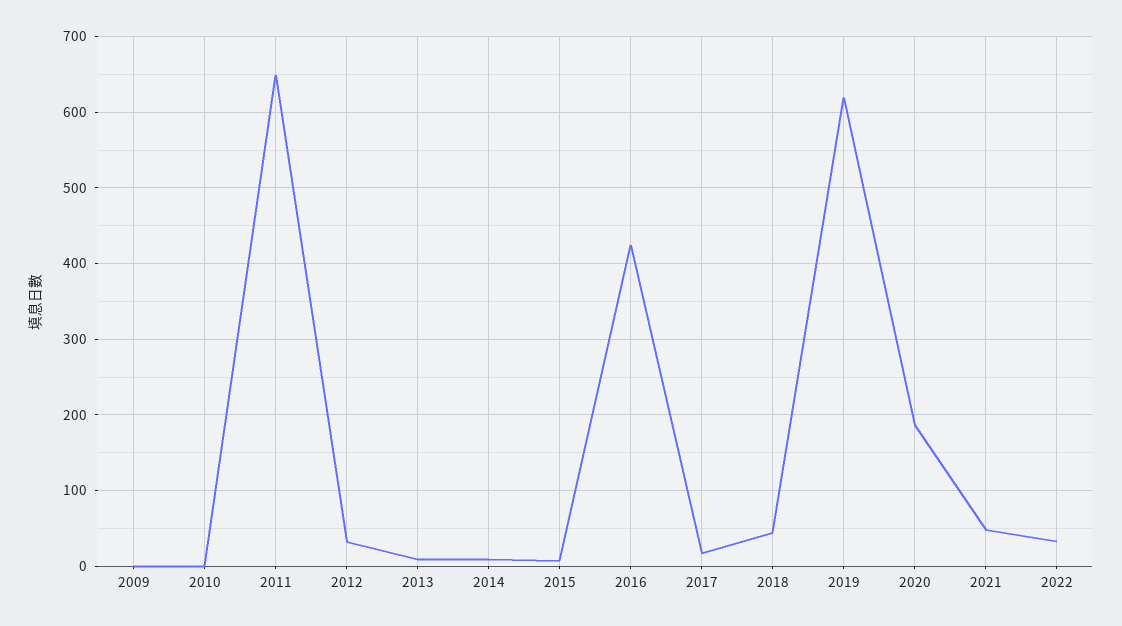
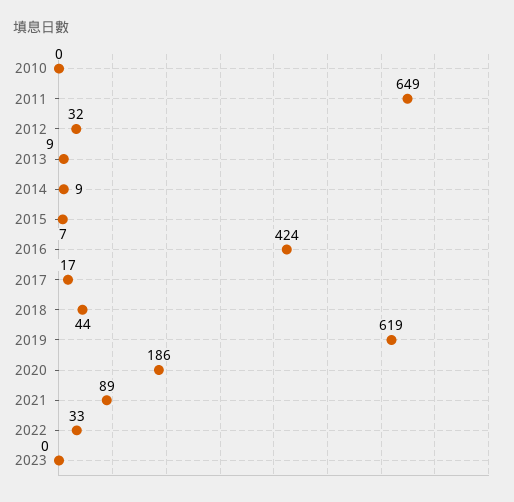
2009: 0 -> none
2021: 50 -> 89
2023: none -> 0

